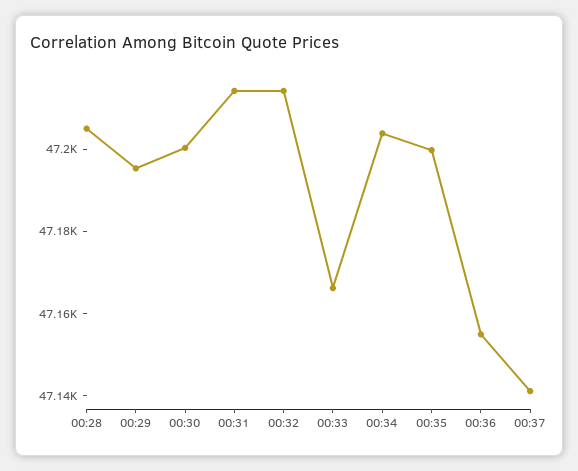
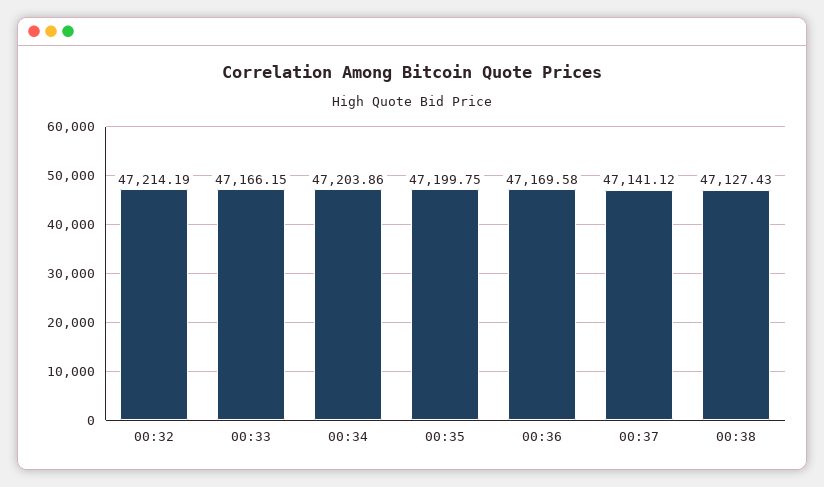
00:28: 47205 -> none
00:29: 47195 -> none
00:30: 47200 -> none
00:31: 47215 -> none
00:36: 47155 -> 47169.58
00:38: none -> 47127.43

